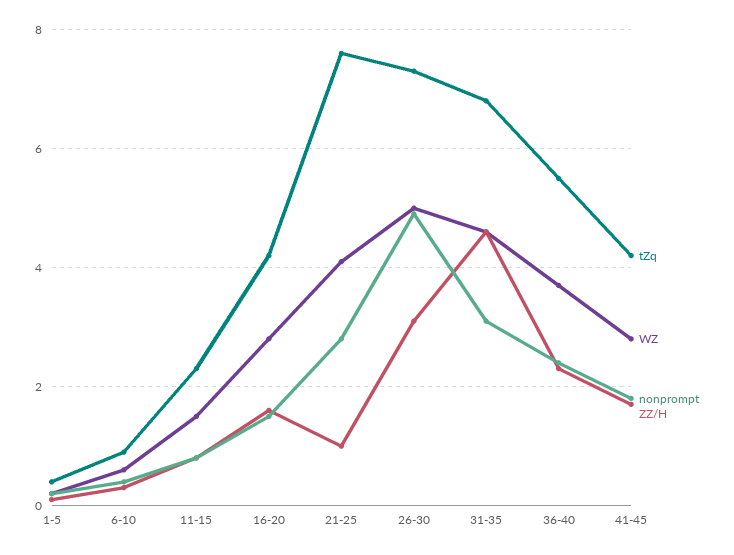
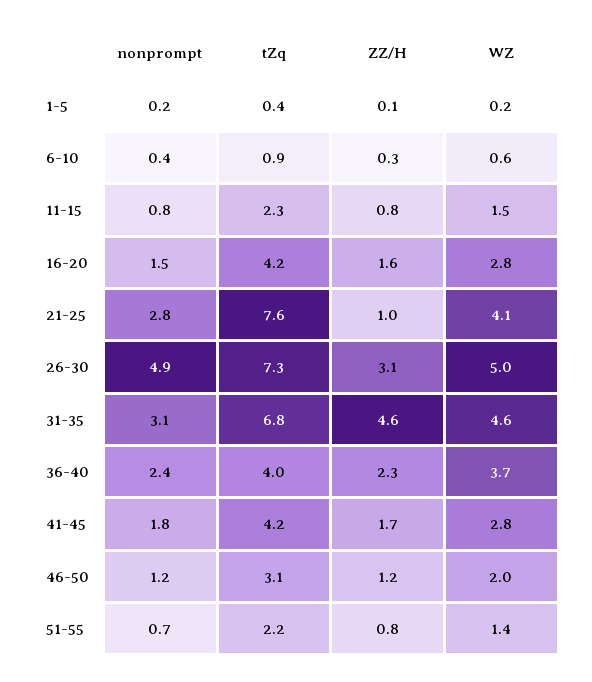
tZq, 36-40: 5.5 -> 4
nonprompt, 46-50: none -> 1.2
tZq, 46-50: none -> 3.1
ZZ/H, 46-50: none -> 1.2
WZ, 46-50: none -> 2
nonprompt, 51-55: none -> 0.7
tZq, 51-55: none -> 2.2
ZZ/H, 51-55: none -> 0.8
WZ, 51-55: none -> 1.4

